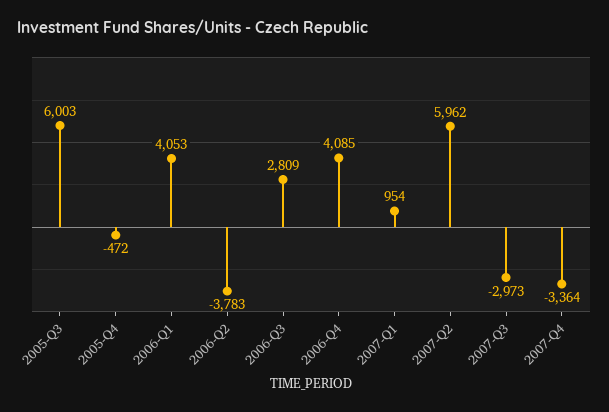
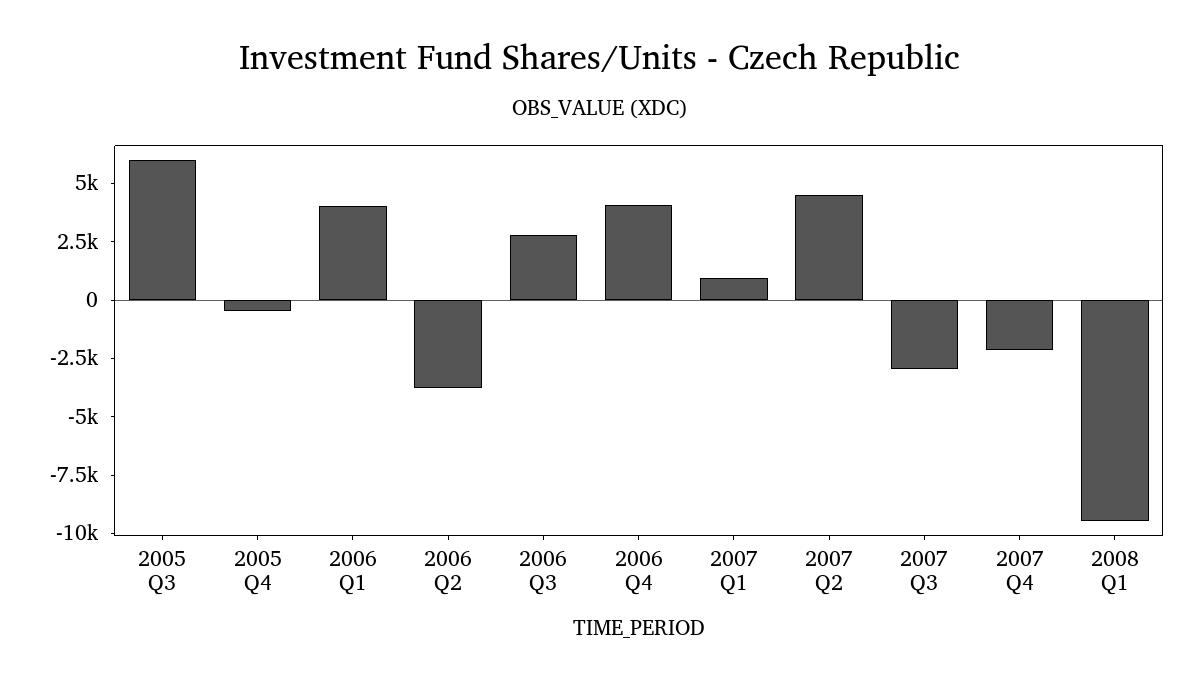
2007-Q2: 5962 -> 4500
2007-Q4: -3364 -> -2000
2008 Q1: none -> -9500

